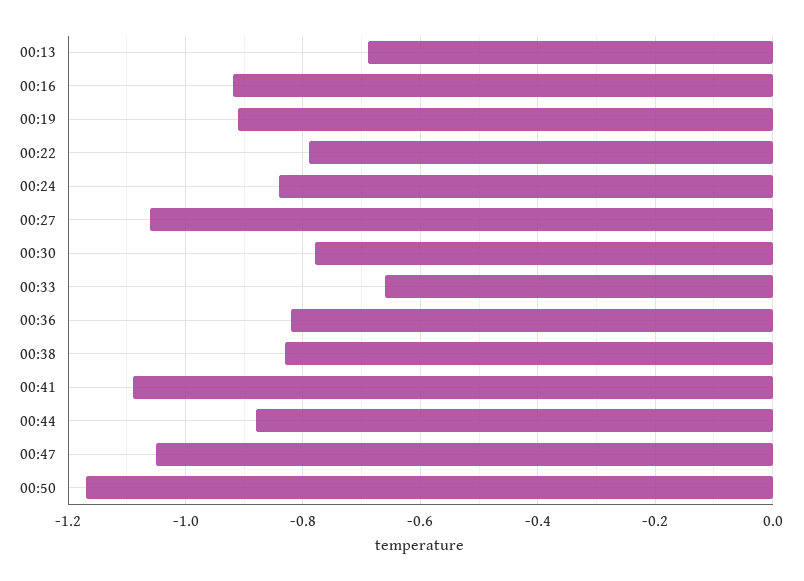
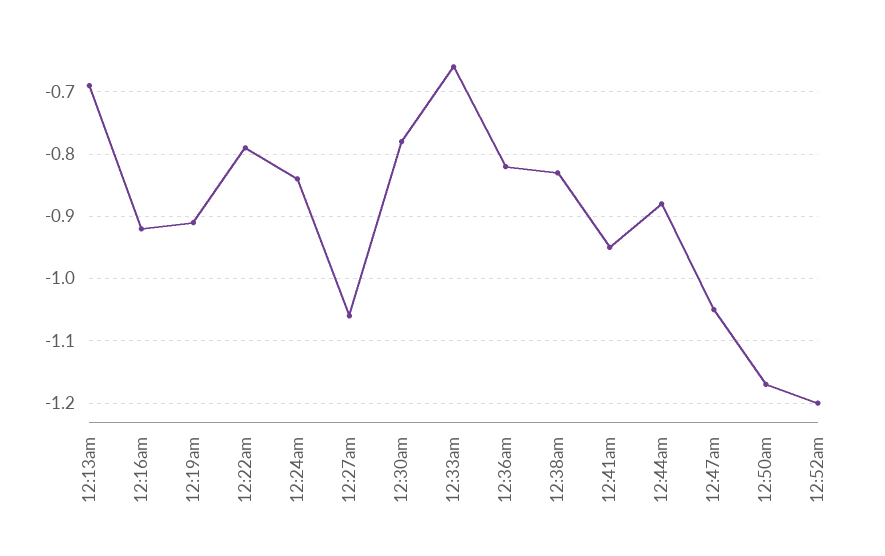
00:41: -1.1 -> -0.95
12:52am: none -> -1.2

